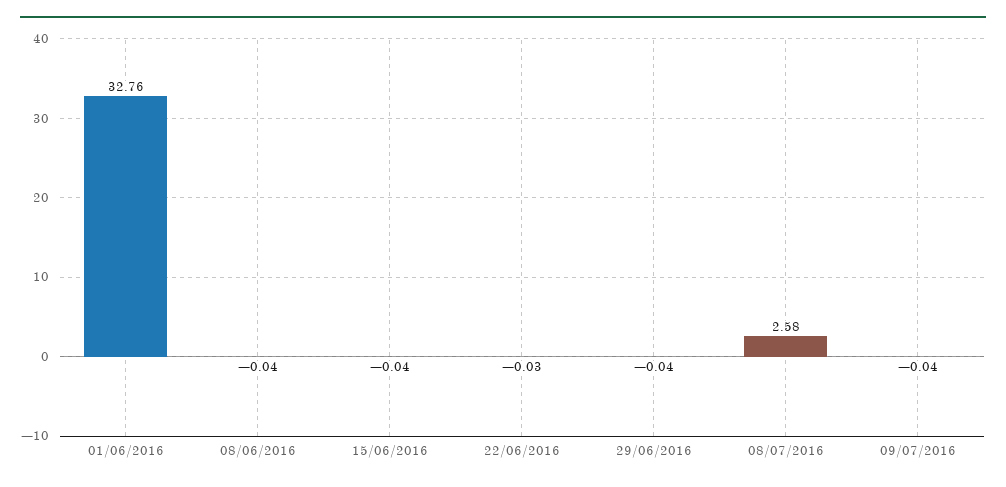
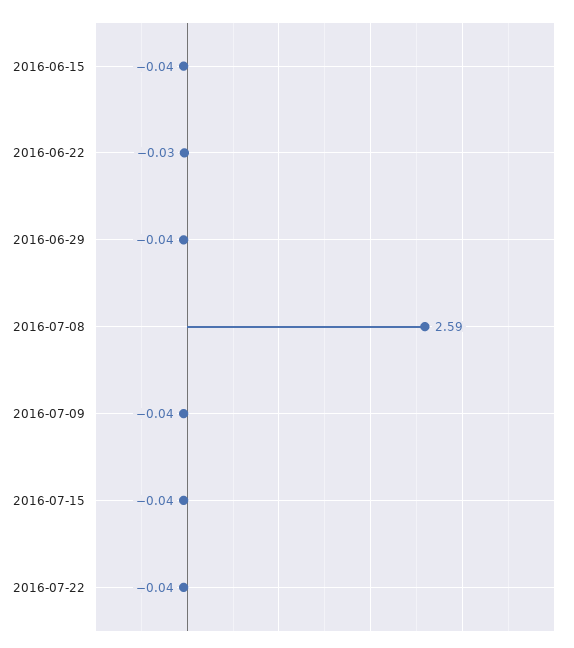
01/06/2016: 32.76 -> none
08/06/2016: -0.04 -> none
08/07/2016: 2.58 -> 2.59
2016-07-15: none -> -0.04
2016-07-22: none -> -0.04

